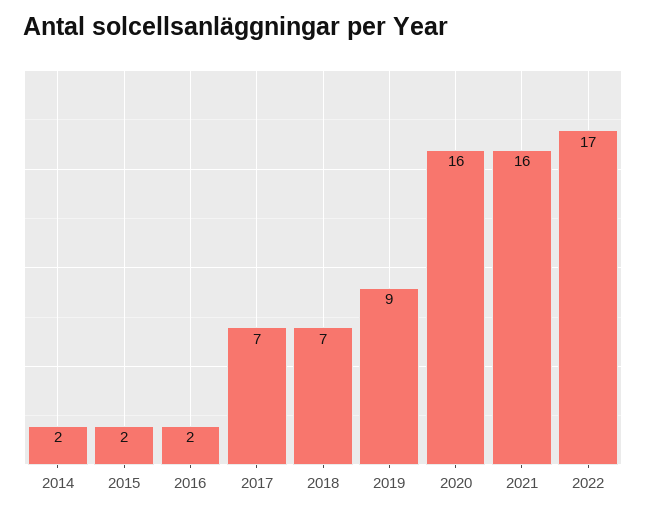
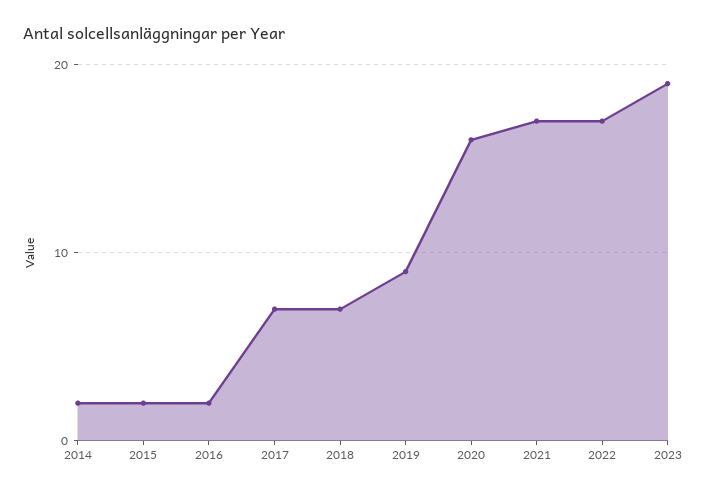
2021: 16 -> 17
2023: none -> 19

